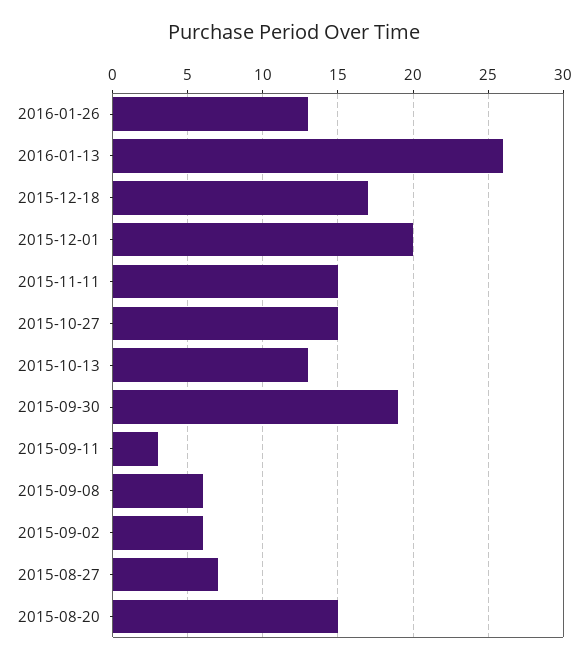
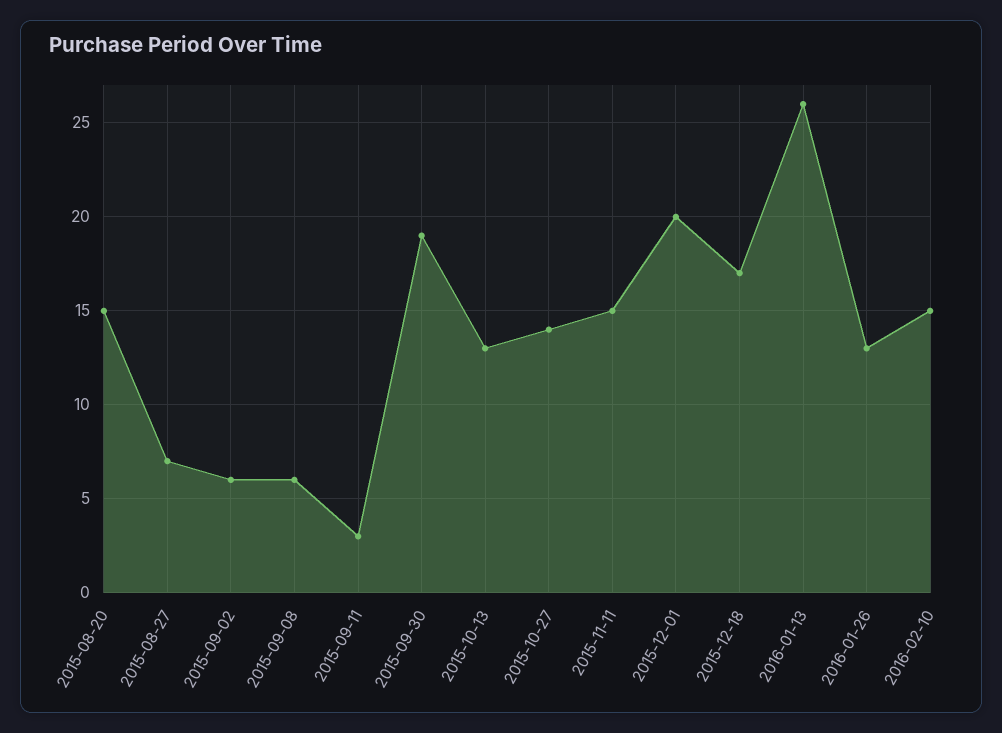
2015-10-27: 15 -> 14
2016-02-10: none -> 15

